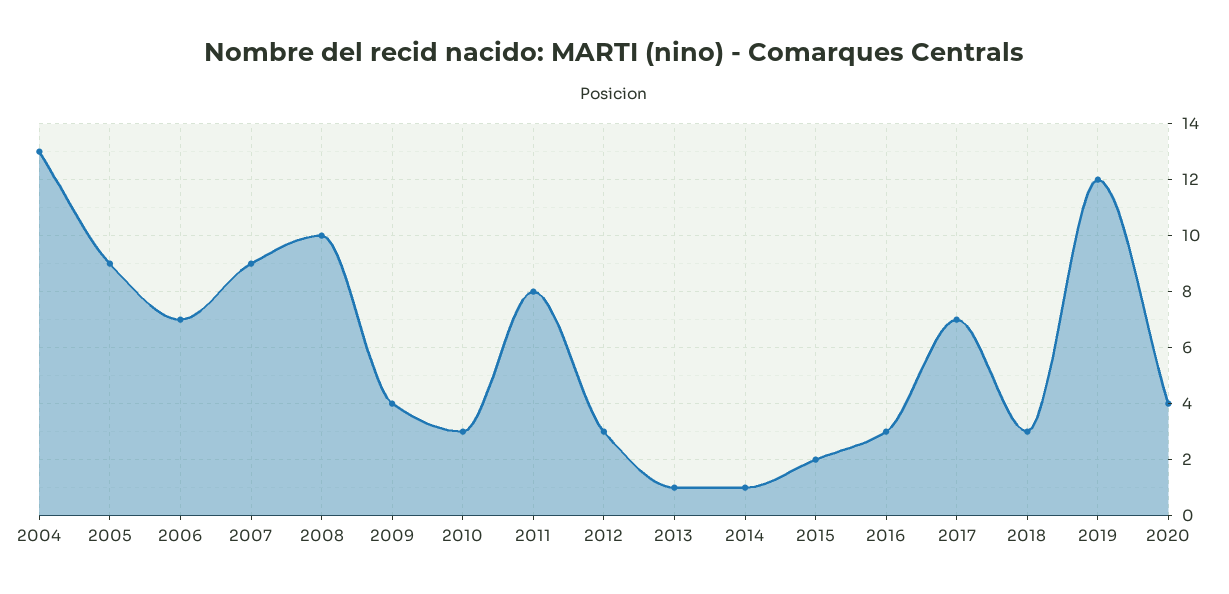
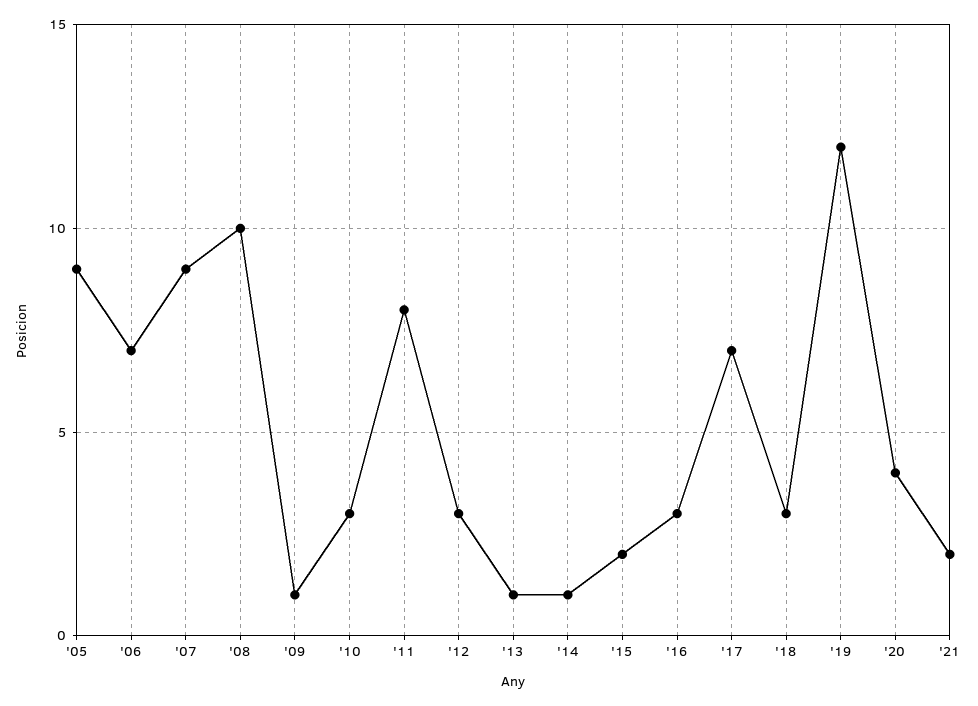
2004: 13 -> none
2009: 4 -> 1
'21: none -> 2

